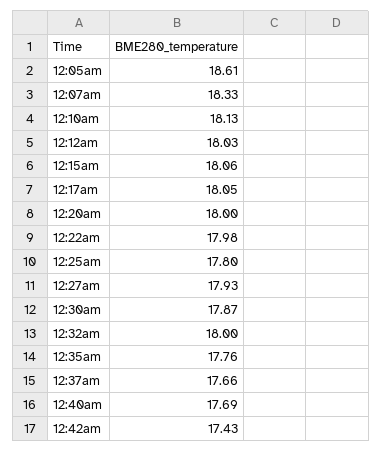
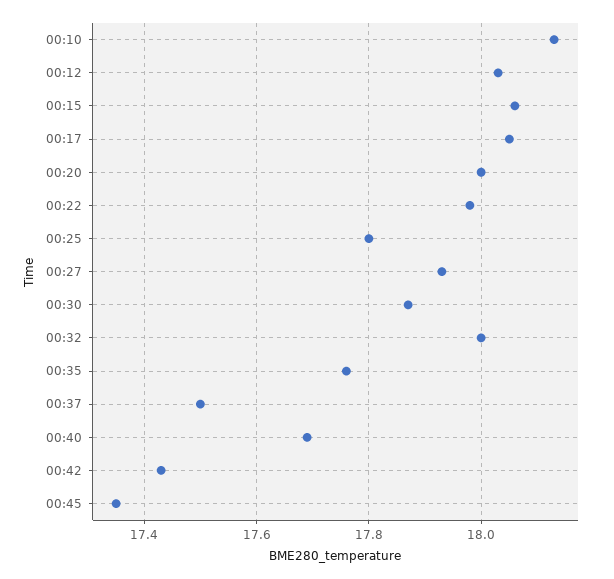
12:05am: 18.61 -> none
12:07am: 18.33 -> none
12:37am: 17.66 -> 17.5
00:45: none -> 17.35

